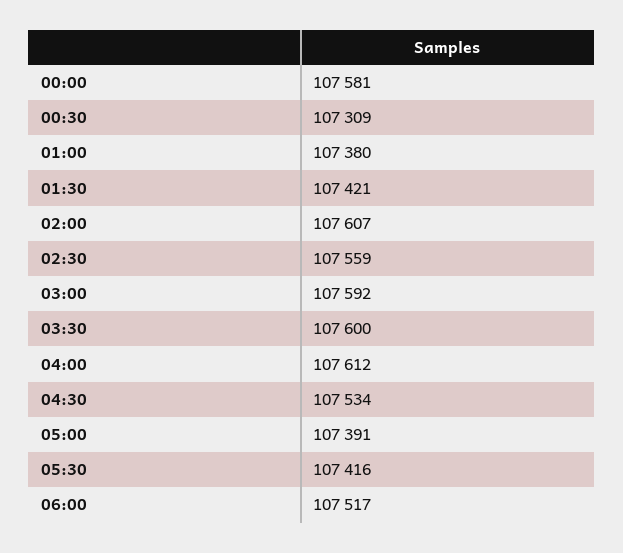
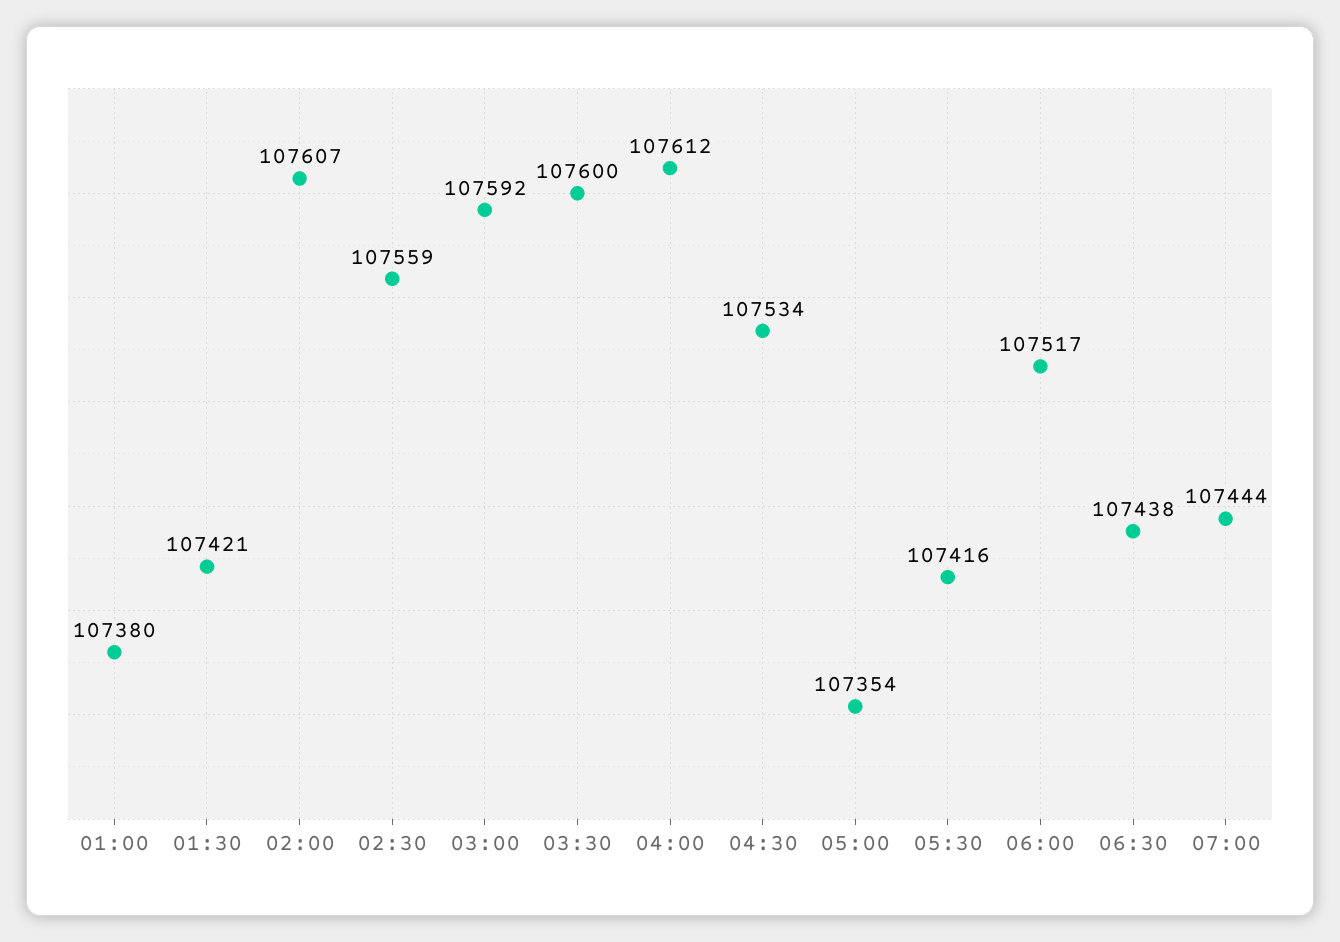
00:00: 107581 -> none
00:30: 107309 -> none
05:00: 107391 -> 107354
06:30: none -> 107438
07:00: none -> 107444

